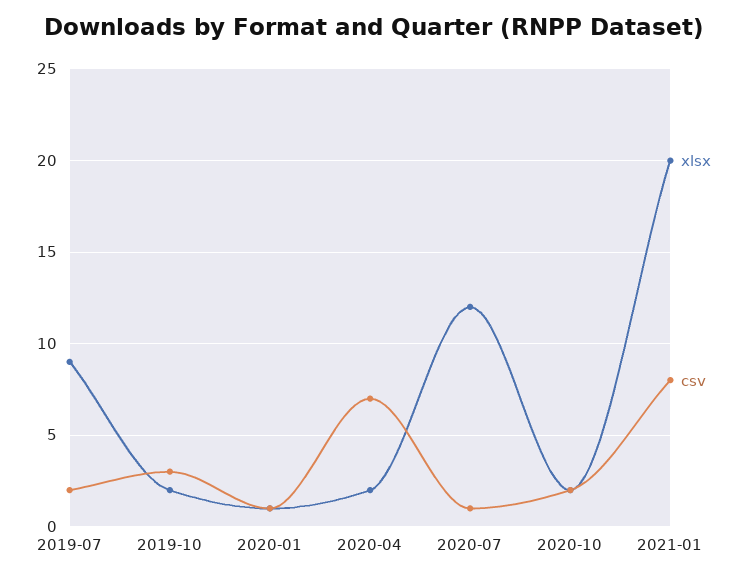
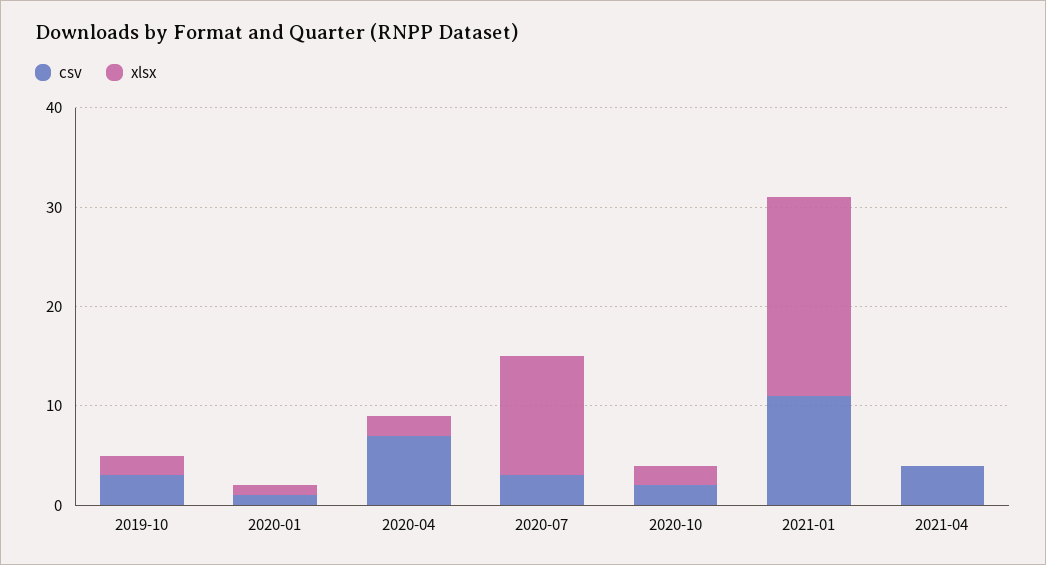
xlsx, 2019-07: 9 -> none
csv, 2019-07: 2 -> none
csv, 2020-07: 1 -> 3
csv, 2021-01: 8 -> 11
csv, 2021-04: none -> 4
xlsx, 2021-04: none -> 0

